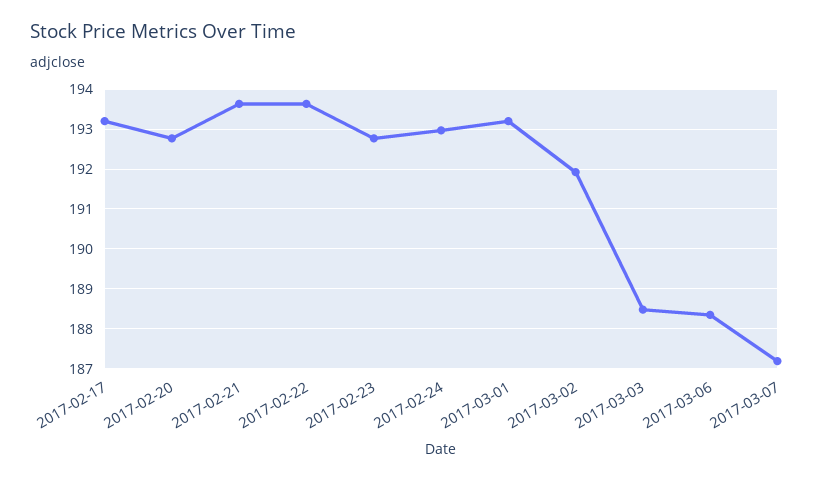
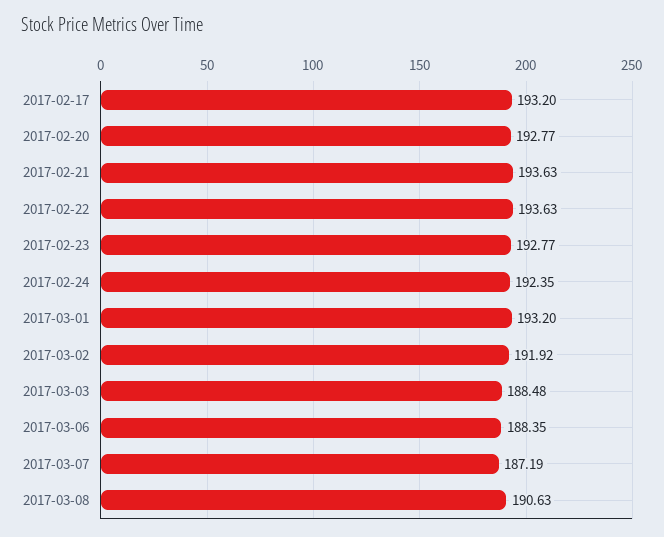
2017-02-24: 193 -> 192.35
2017-03-08: none -> 190.63

